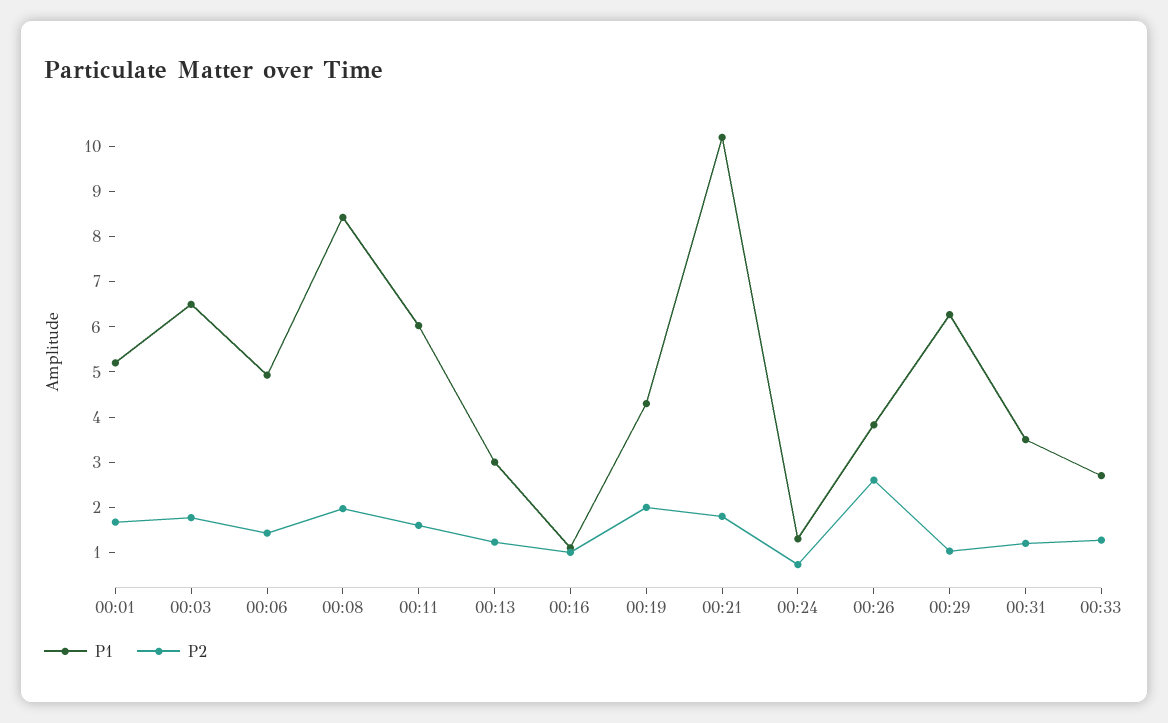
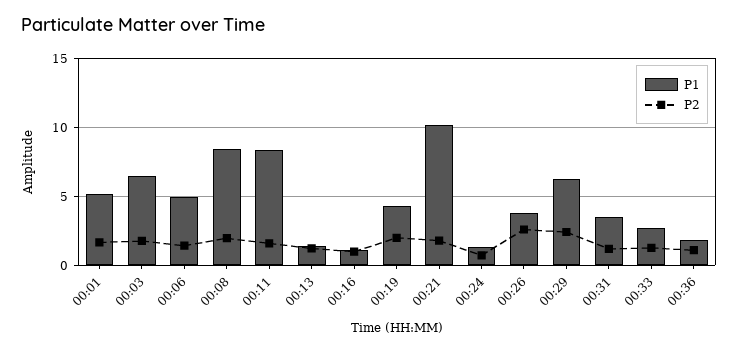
P1, 00:11: 6 -> 8.5
P1, 00:13: 3 -> 1.5
P2, 00:29: 1 -> 2.5
P1, 00:36: none -> 2
P2, 00:36: none -> 1

